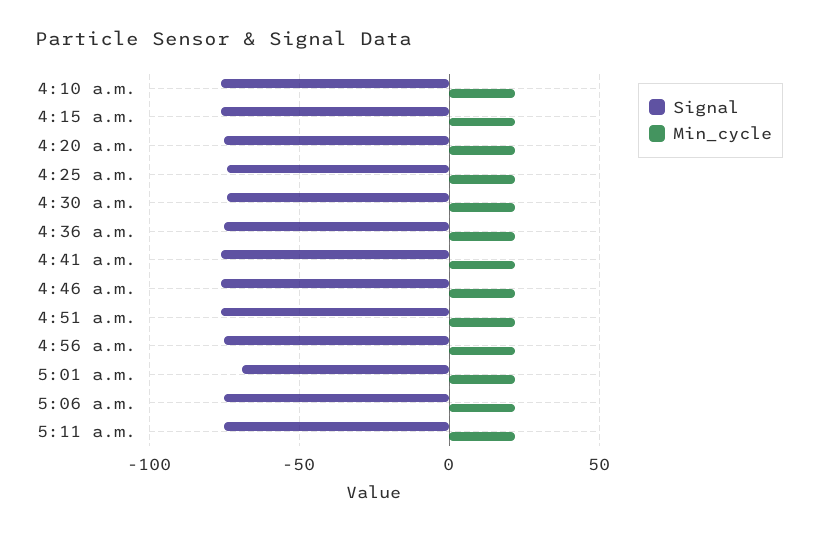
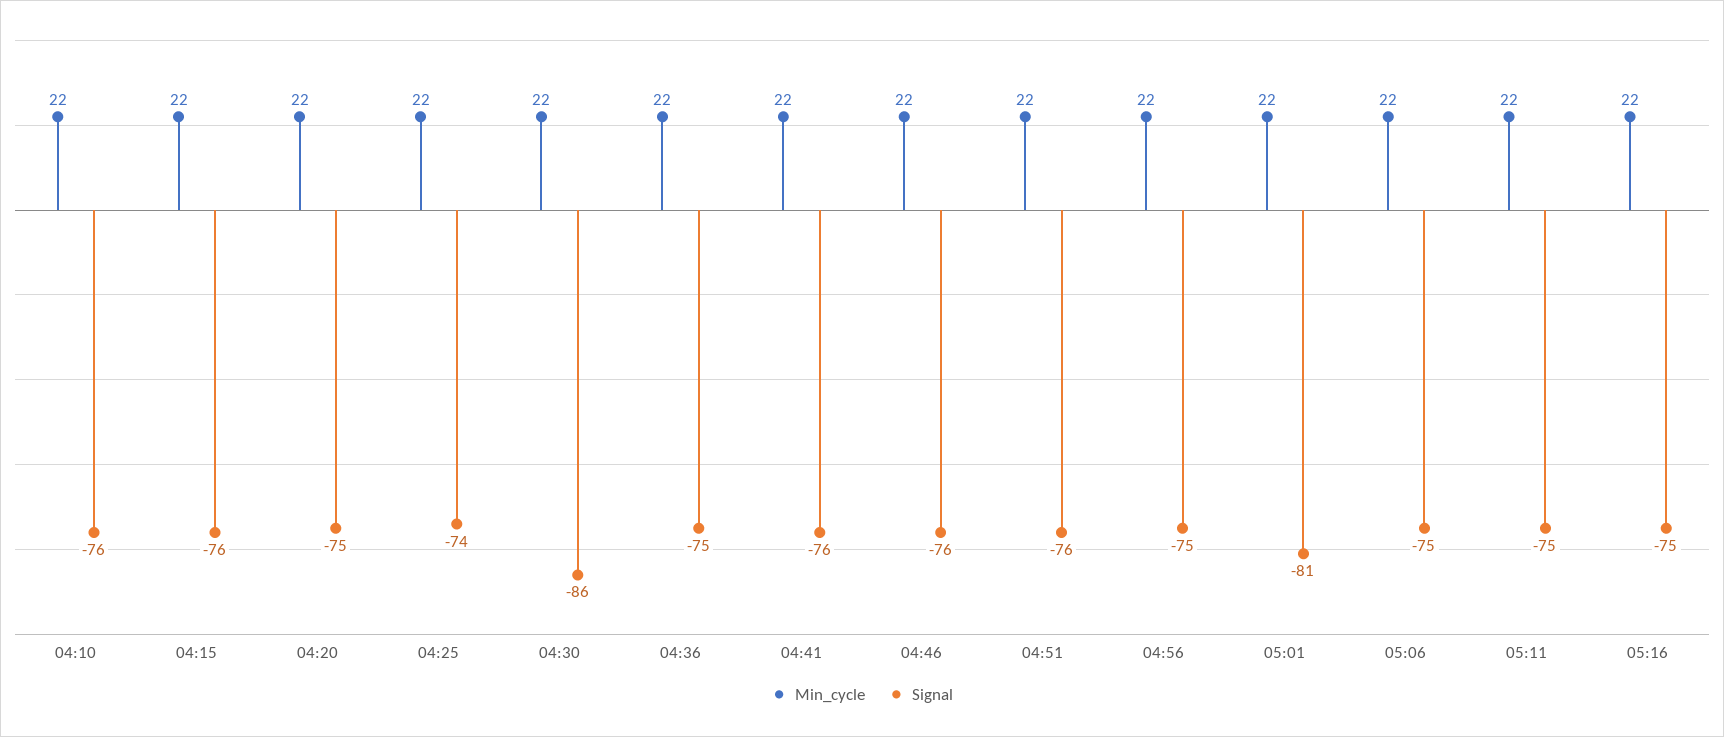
Signal, 4:30 a.m.: -75 -> -86
Signal, 5:01 a.m.: -70 -> -81
Min_cycle, 05:16: none -> 22
Signal, 05:16: none -> -75

